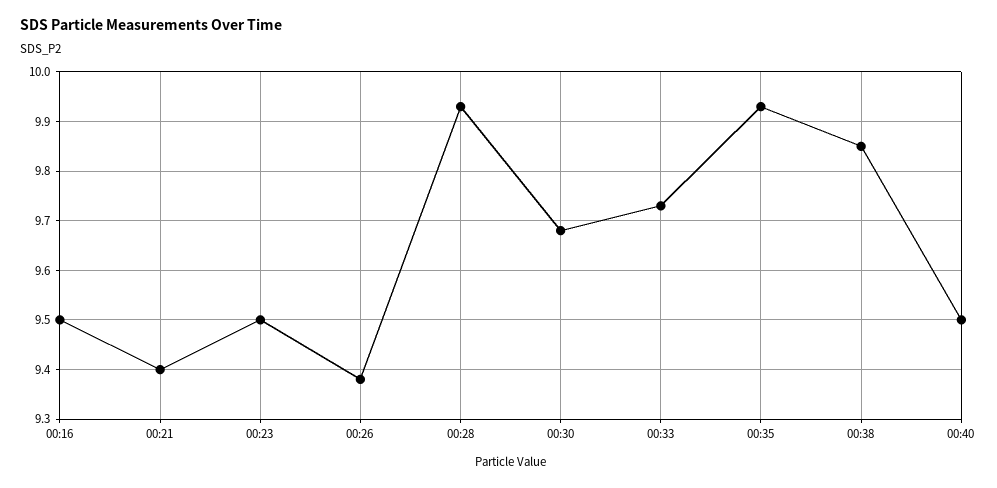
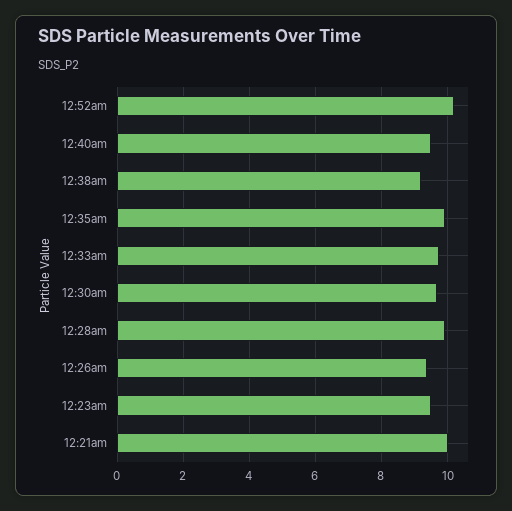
00:16: 9.5 -> none
00:21: 9.4 -> 10
00:38: 9.85 -> 9.2
12:52am: none -> 10.2

